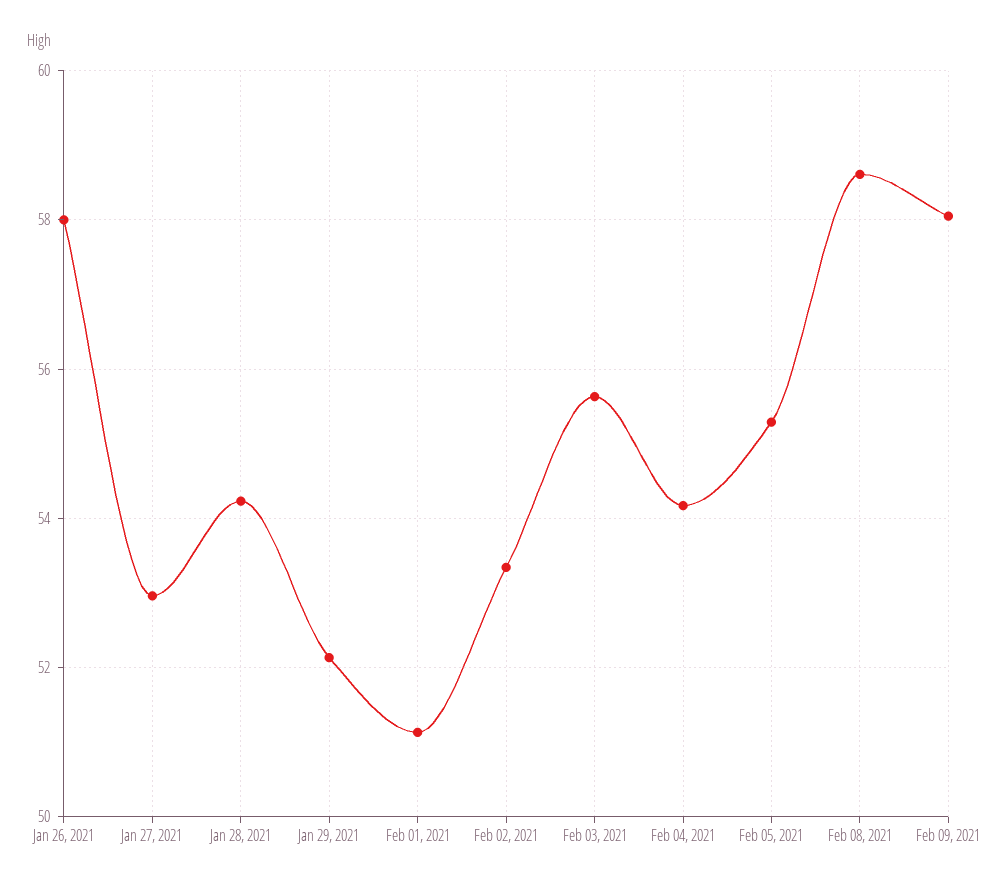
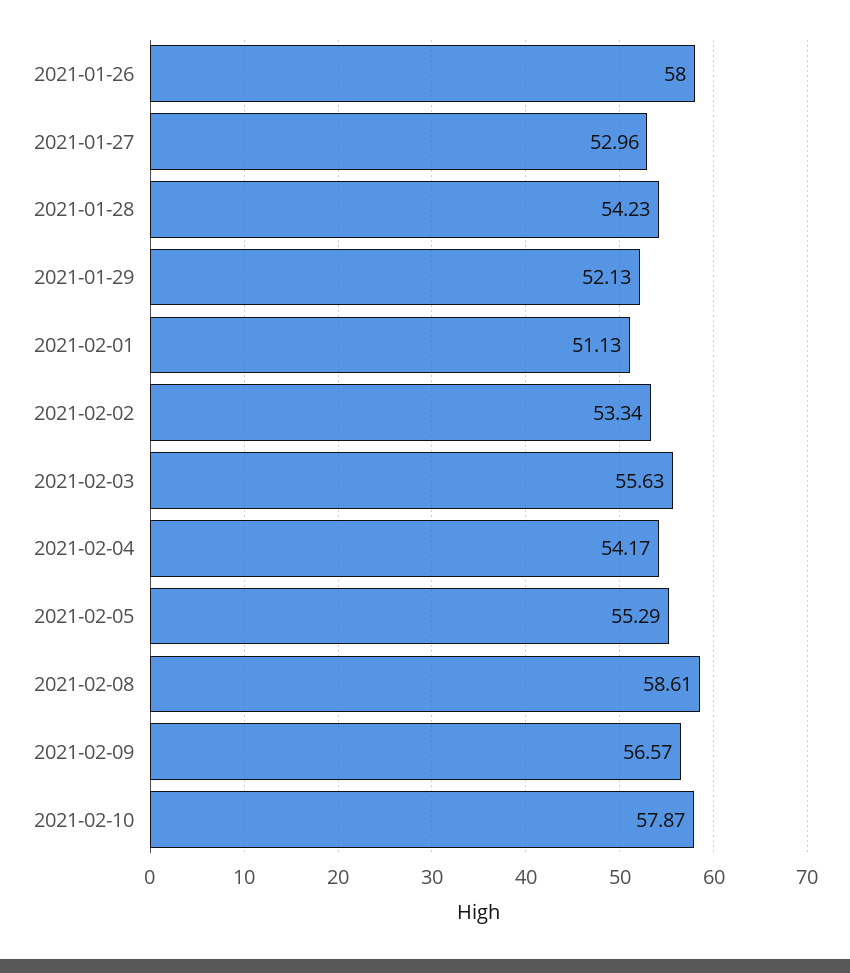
Feb 09, 2021: 58 -> 56.57
2021-02-10: none -> 57.87

